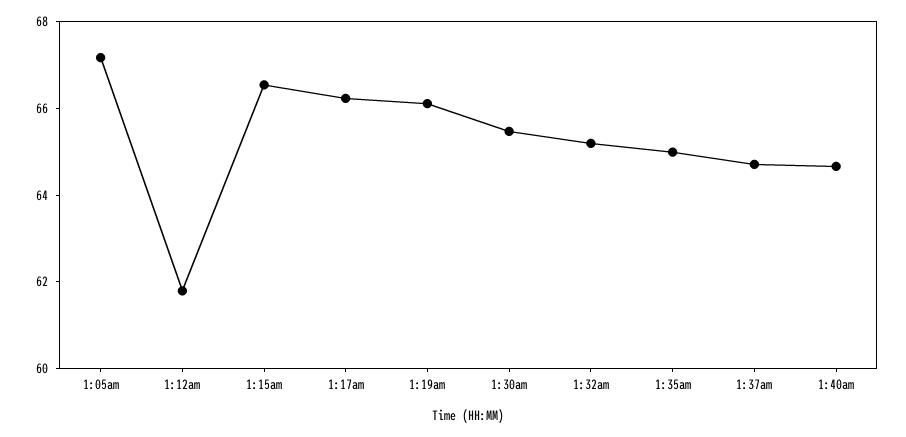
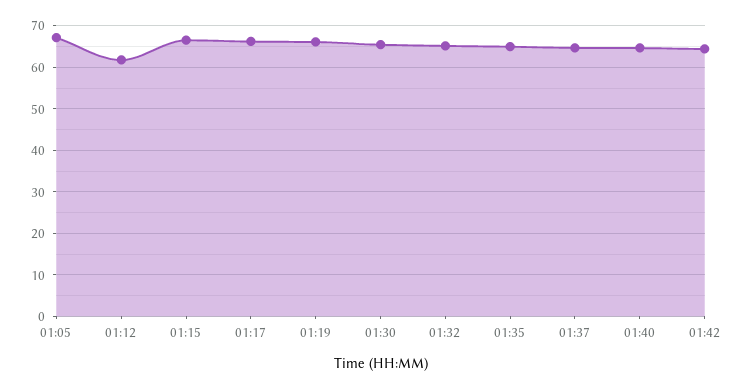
01:42: none -> 64

